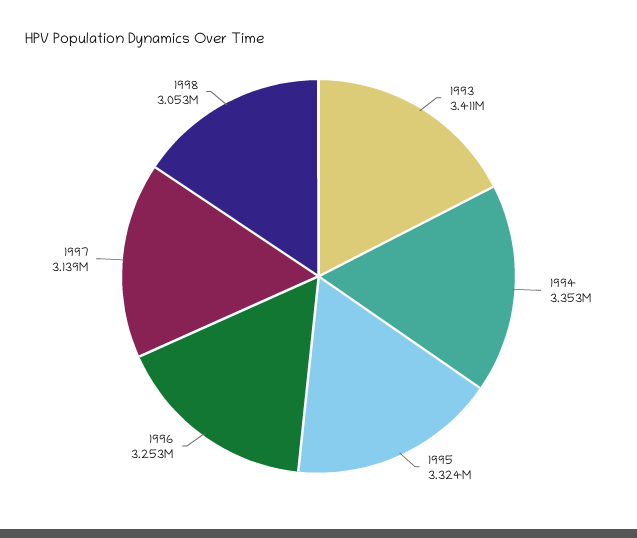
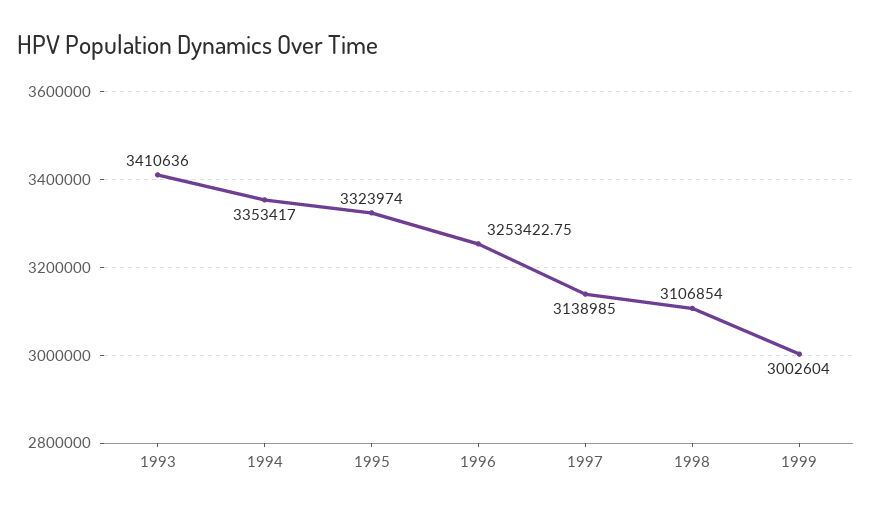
1998: 3053000 -> 3106854
1999: none -> 3002604

